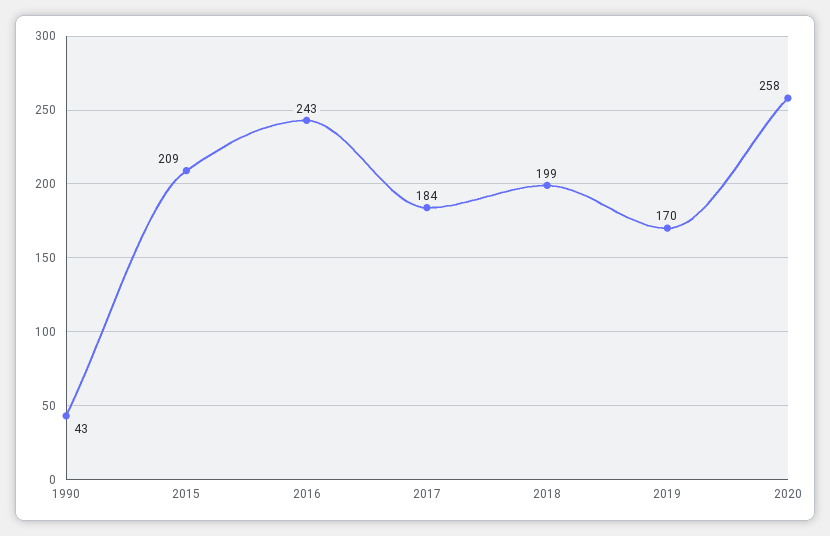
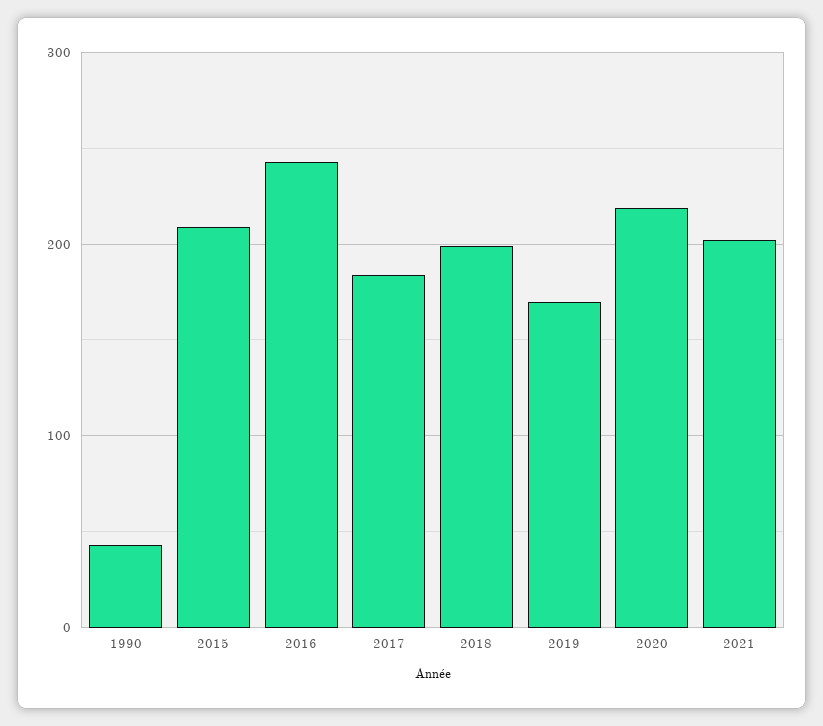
2020: 258 -> 220
2021: none -> 200

